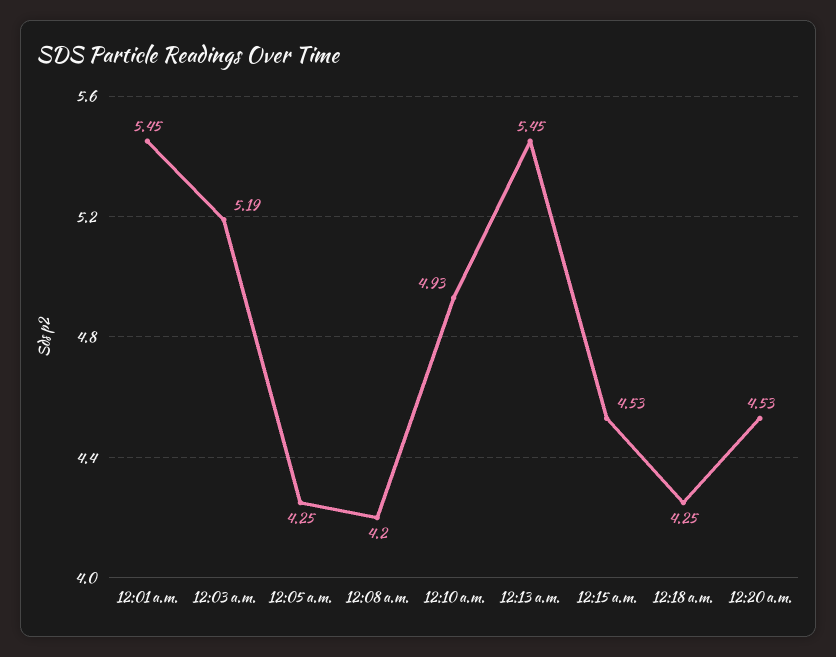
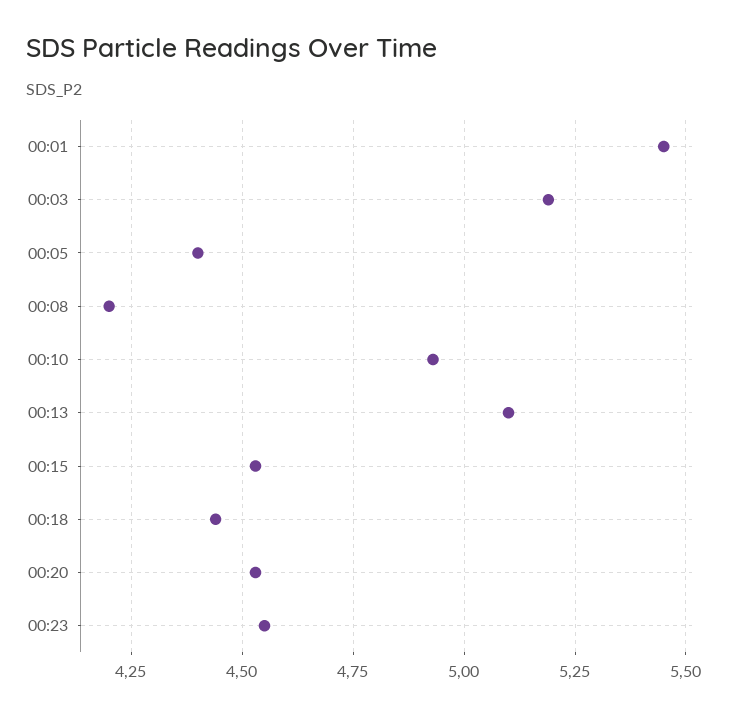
12:05 a.m.: 4.25 -> 4.4
12:13 a.m.: 5.45 -> 5.1
12:18 a.m.: 4.25 -> 4.45
00:23: none -> 4.55

